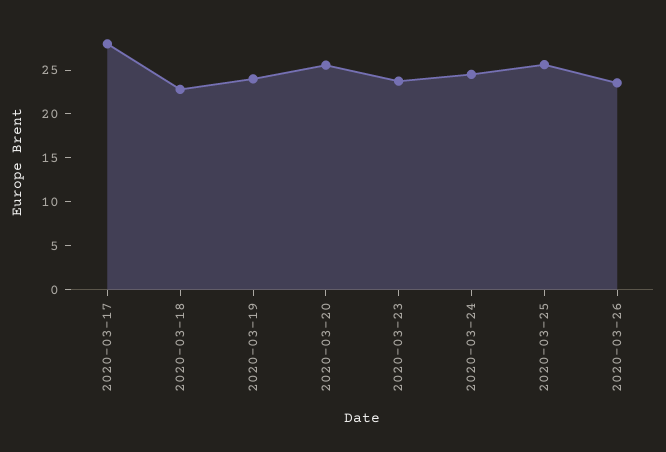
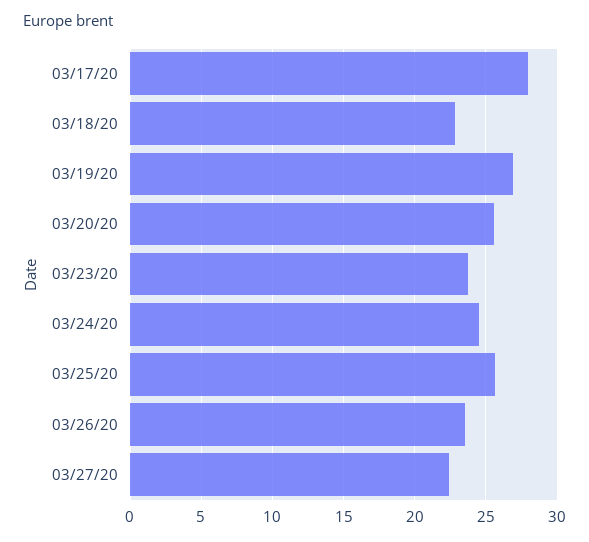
2020-03-19: 24 -> 27
03/27/20: none -> 22.5

